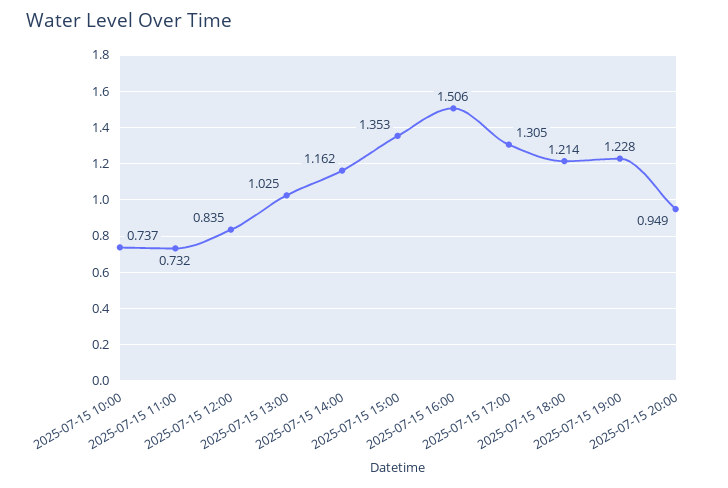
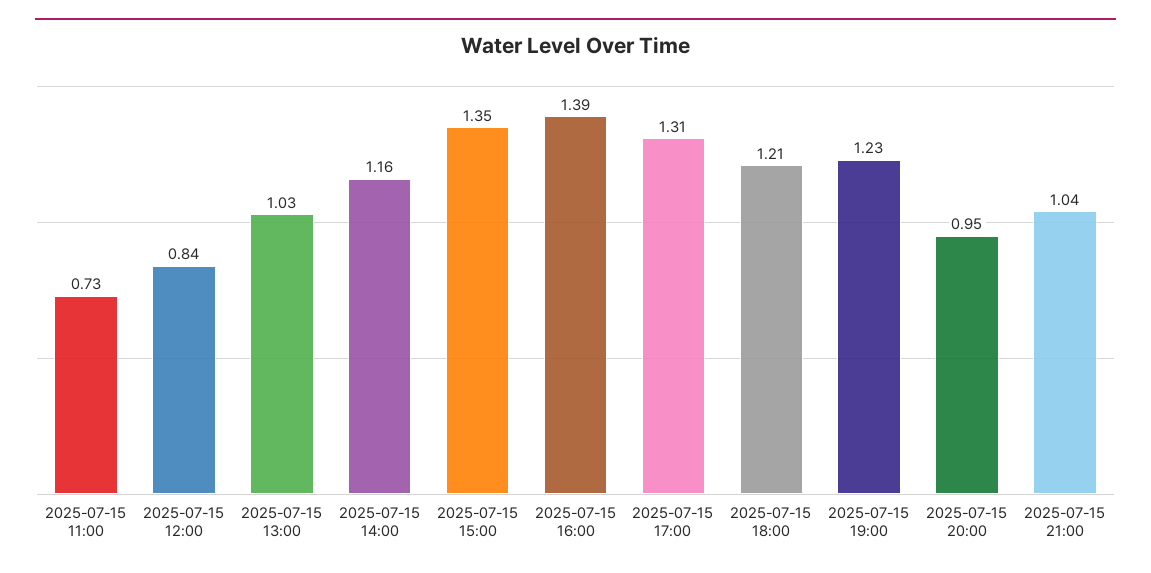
2025-07-15 10:00: 0.737 -> none
2025-07-15 16:00: 1.506 -> 1.39
2025-07-15 21:00: none -> 1.04

